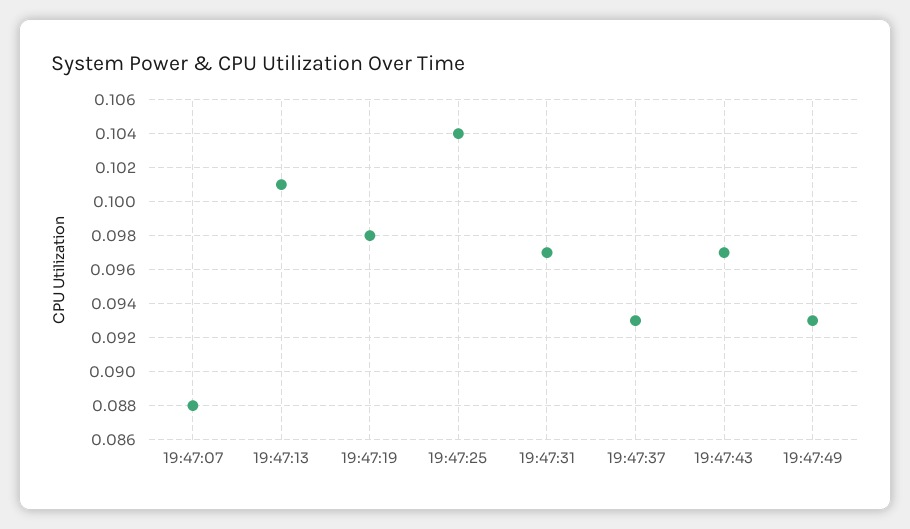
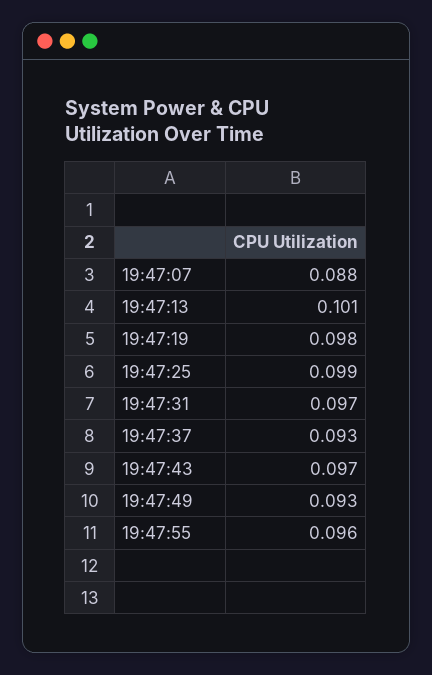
19:47:25: 0.104 -> 0.099
19:47:55: none -> 0.096

